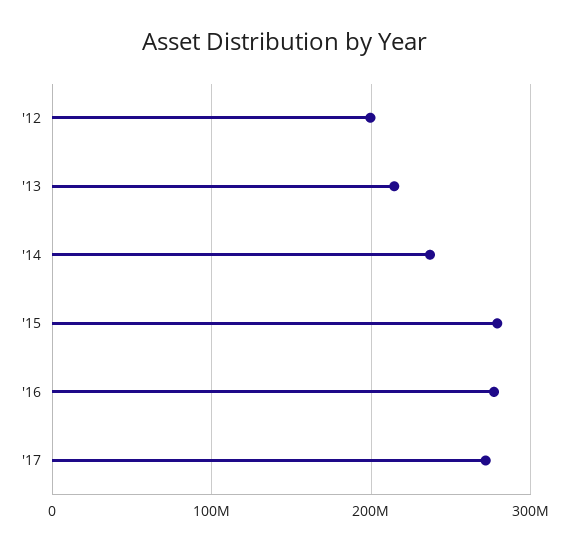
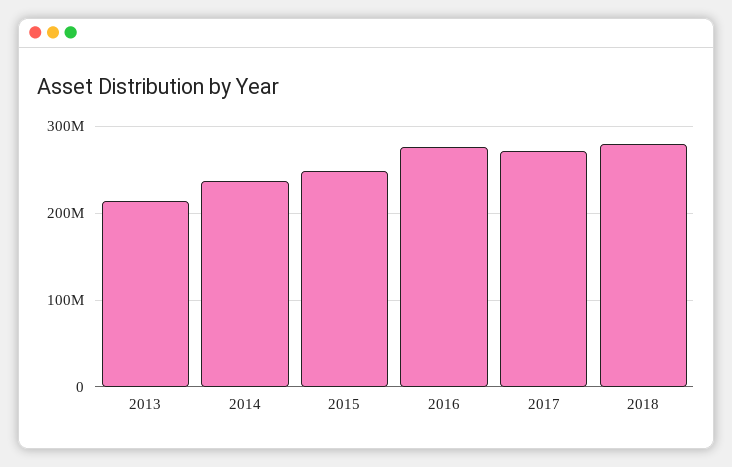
'12: 200000000 -> none
'15: 280000000 -> 250000000
2018: none -> 280000000

